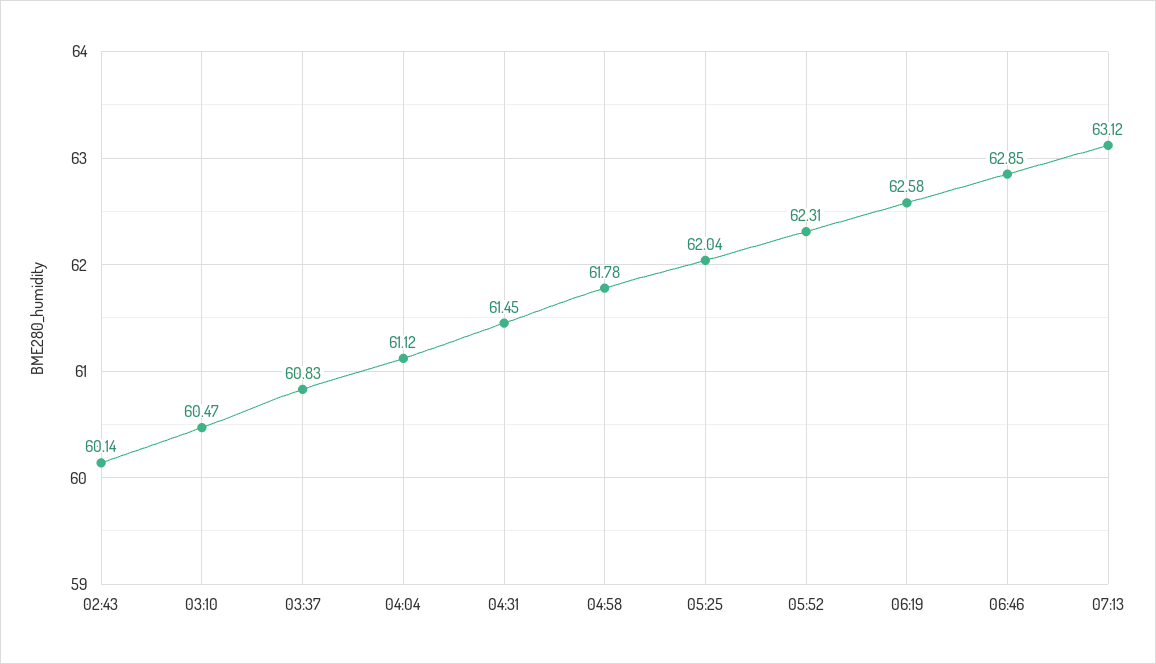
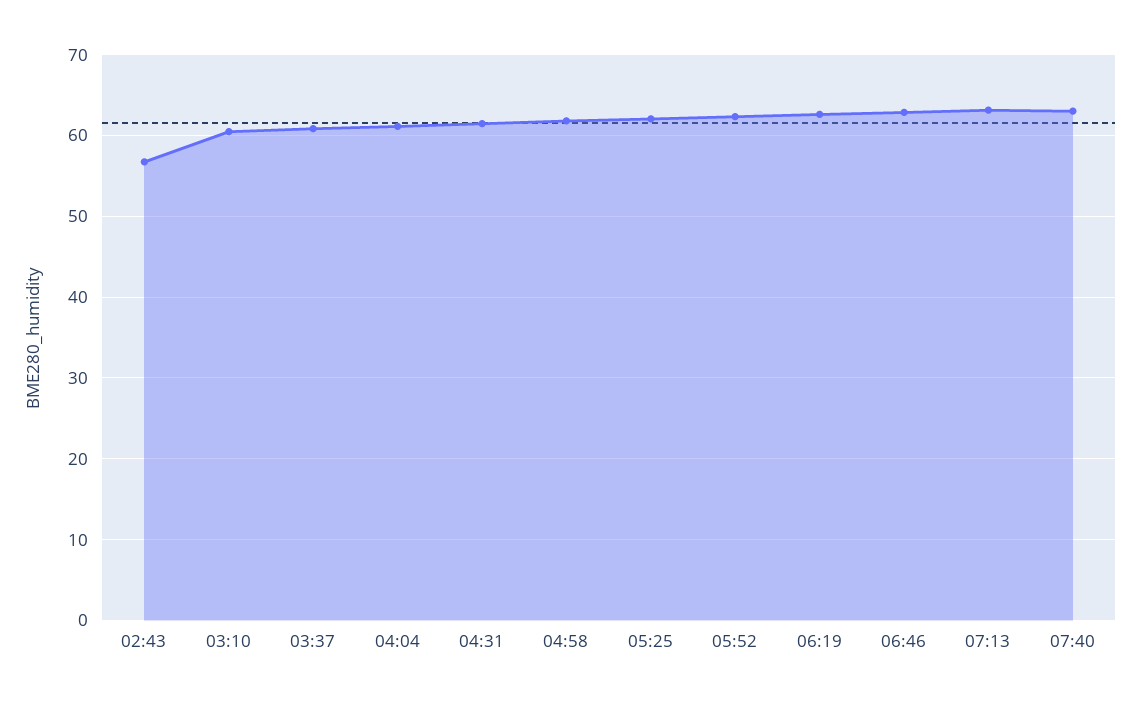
02:43: 60.14 -> 57
07:40: none -> 63

